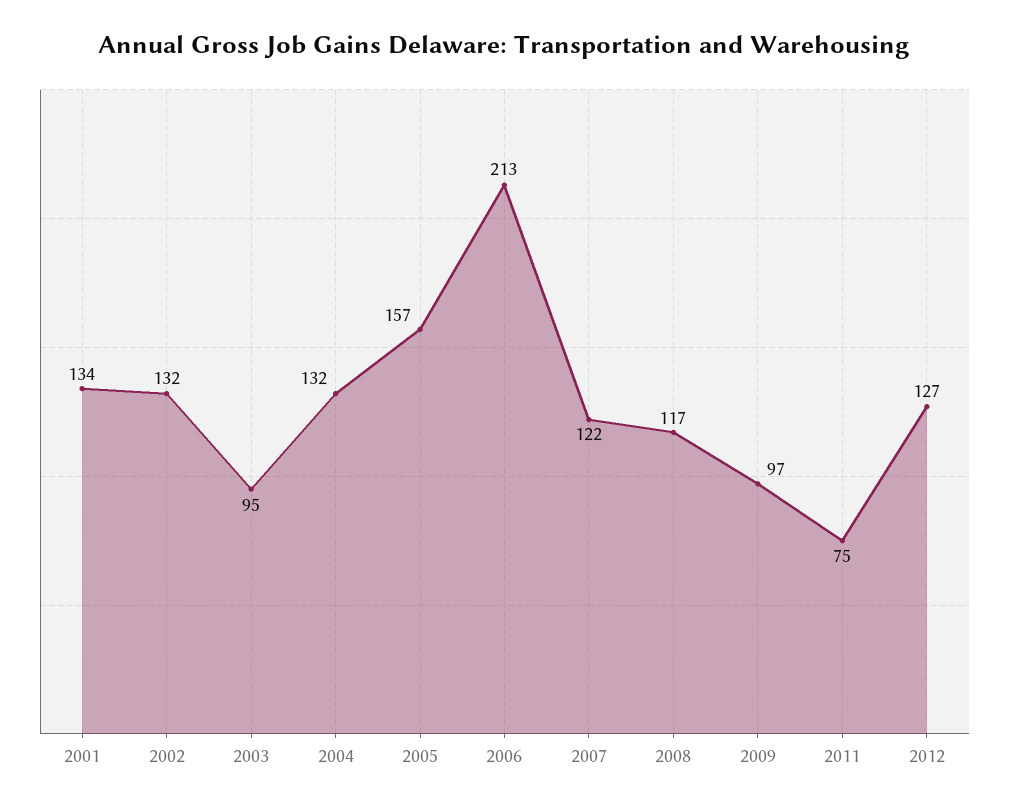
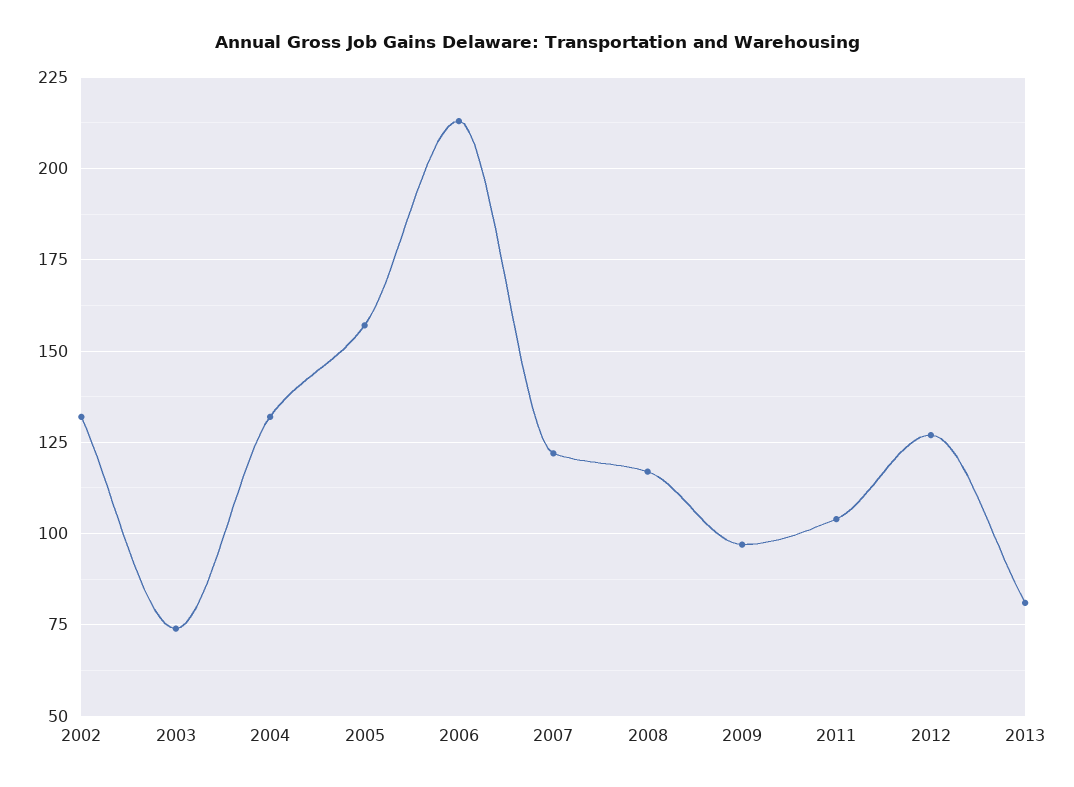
2001: 134 -> none
2003: 95 -> 75
2011: 75 -> 105
2013: none -> 80

